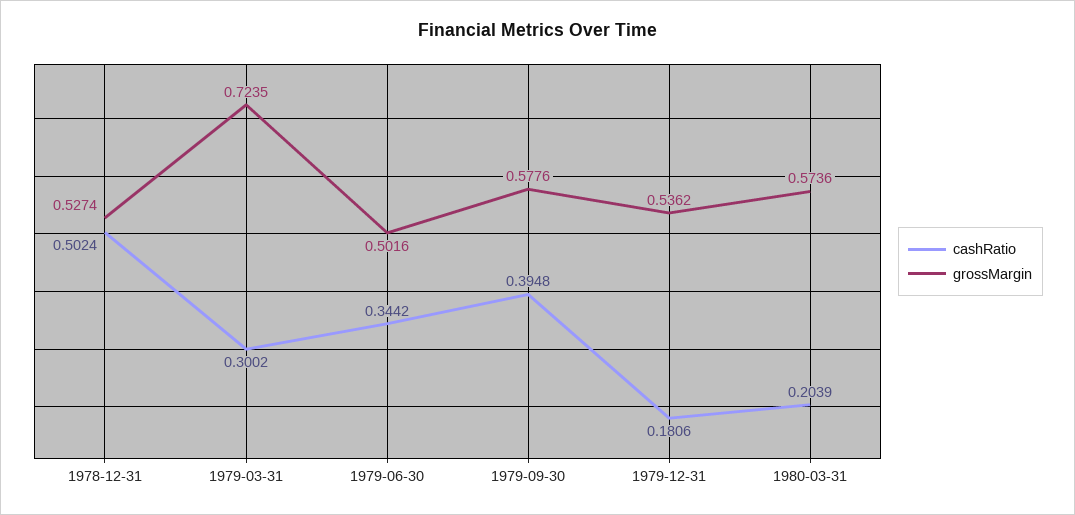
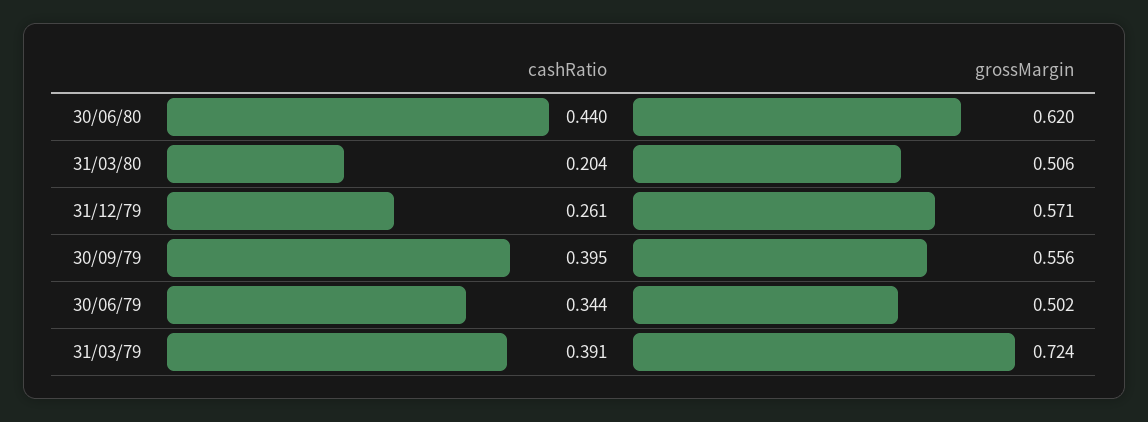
cashRatio, 1978-12-31: 0.5024 -> none
grossMargin, 1978-12-31: 0.5274 -> none
cashRatio, 1979-03-31: 0.3002 -> 0.391
grossMargin, 1979-09-30: 0.5776 -> 0.556
cashRatio, 1979-12-31: 0.1806 -> 0.261
grossMargin, 1979-12-31: 0.5362 -> 0.571
grossMargin, 1980-03-31: 0.5736 -> 0.506
cashRatio, 30/06/80: none -> 0.44
grossMargin, 30/06/80: none -> 0.62

